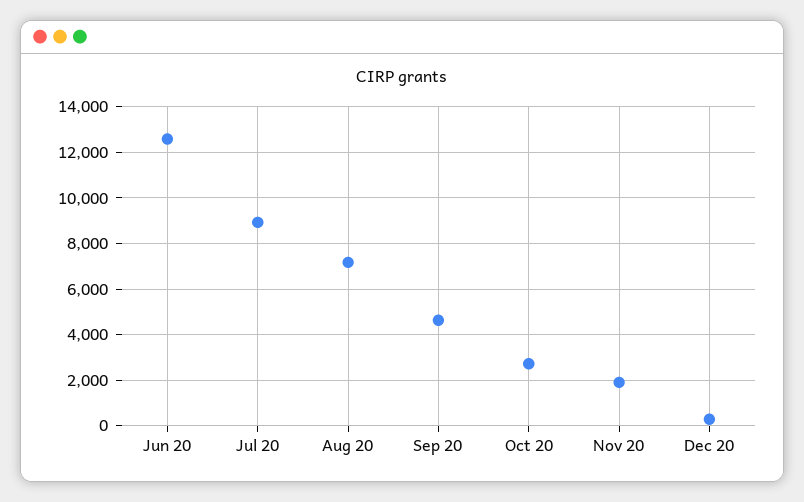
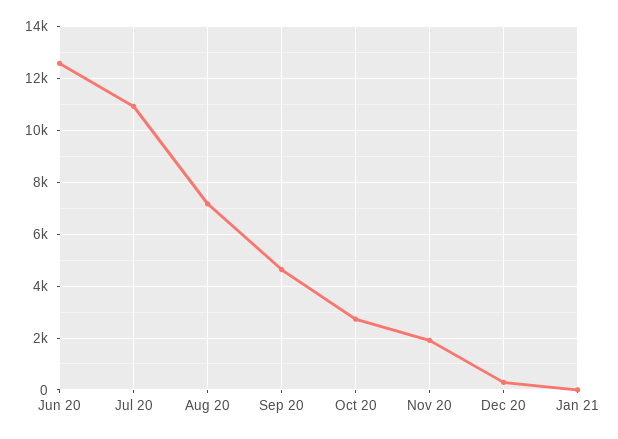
Jul 20: 9000 -> 11000
Jan 21: none -> 0

